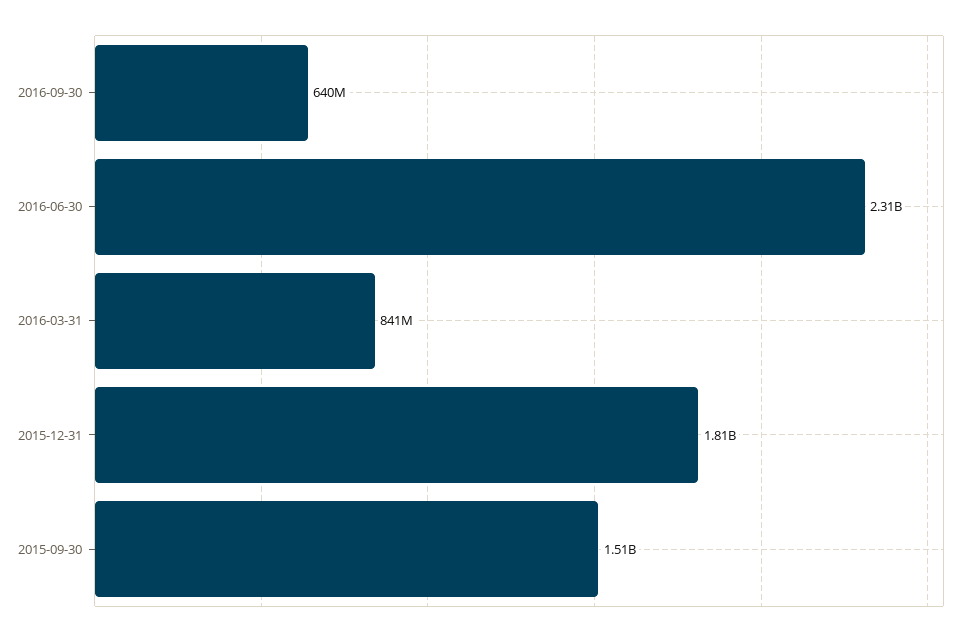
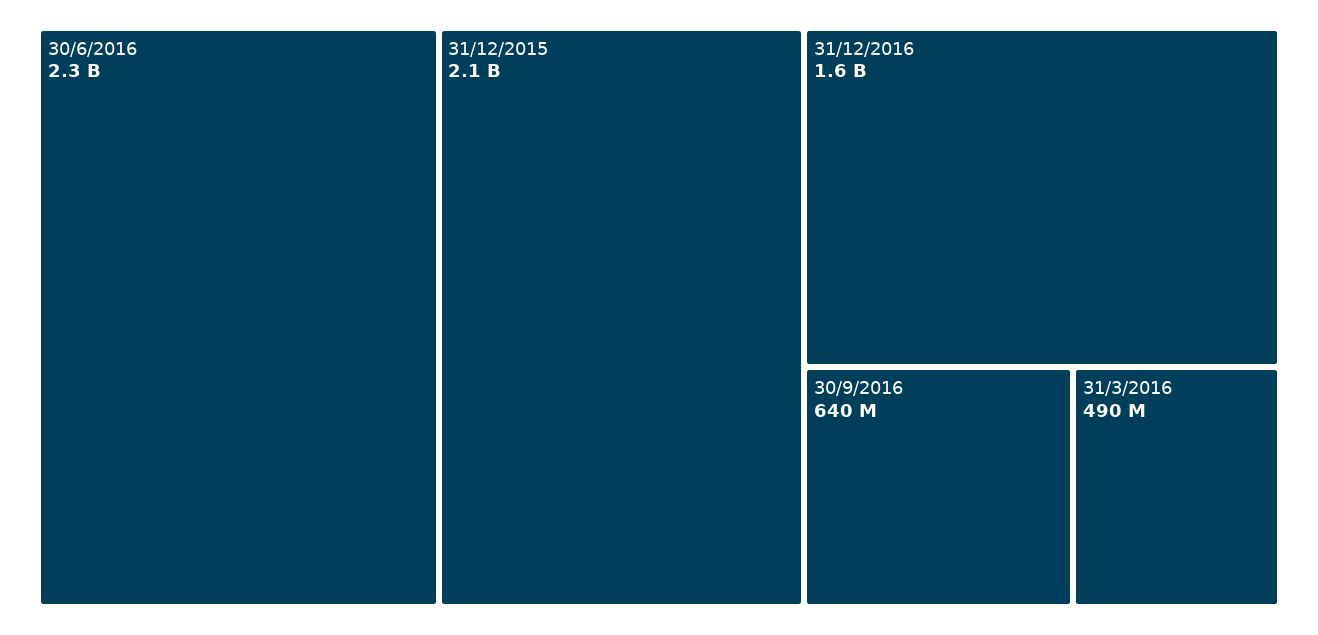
2016-03-31: 841000000 -> 490000000
2015-12-31: 1810000000 -> 2100000000
2015-09-30: 1510000000 -> none
31/12/2016: none -> 1600000000

